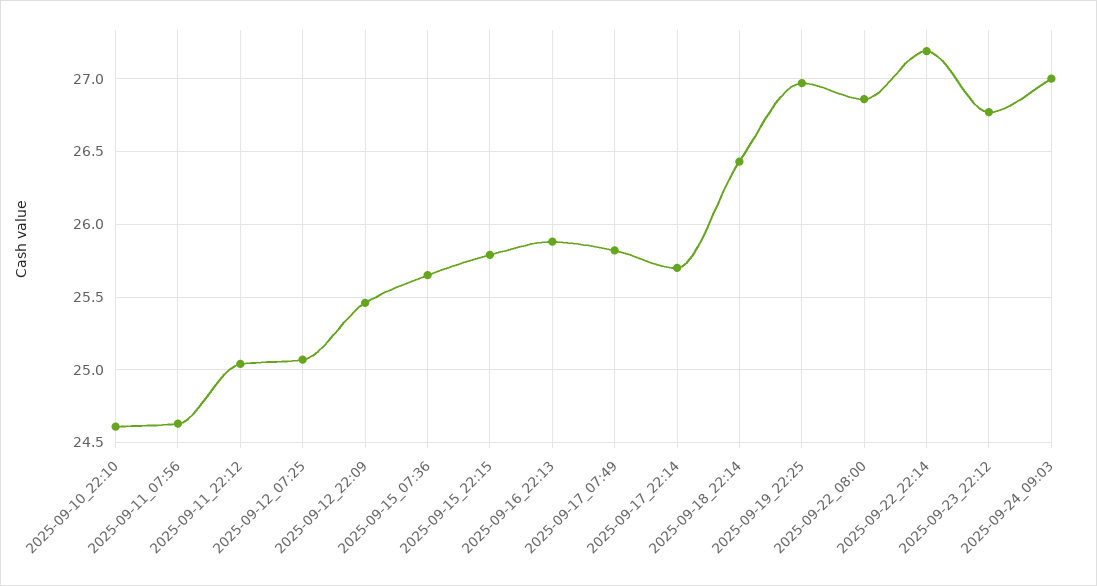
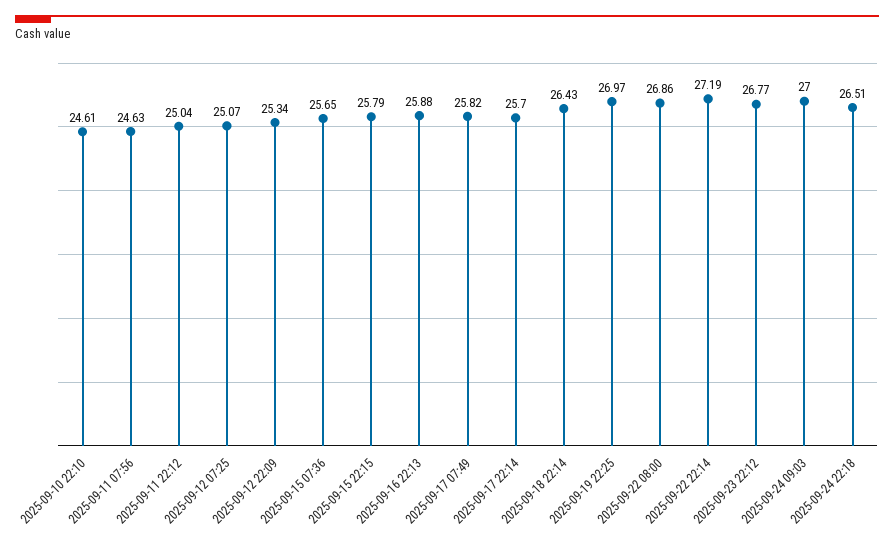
2025-09-12_22:09: 25.45 -> 25.34
2025-09-24 22:18: none -> 26.51

